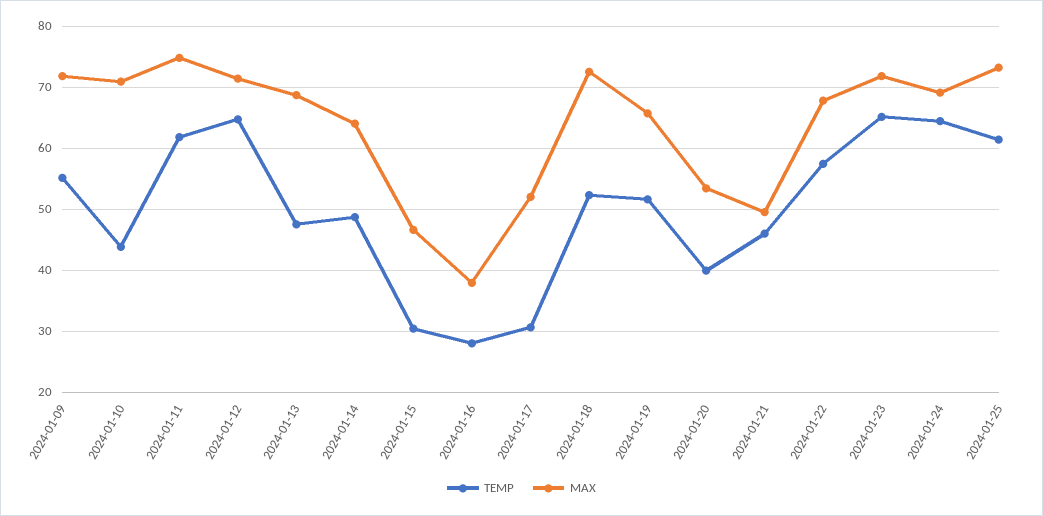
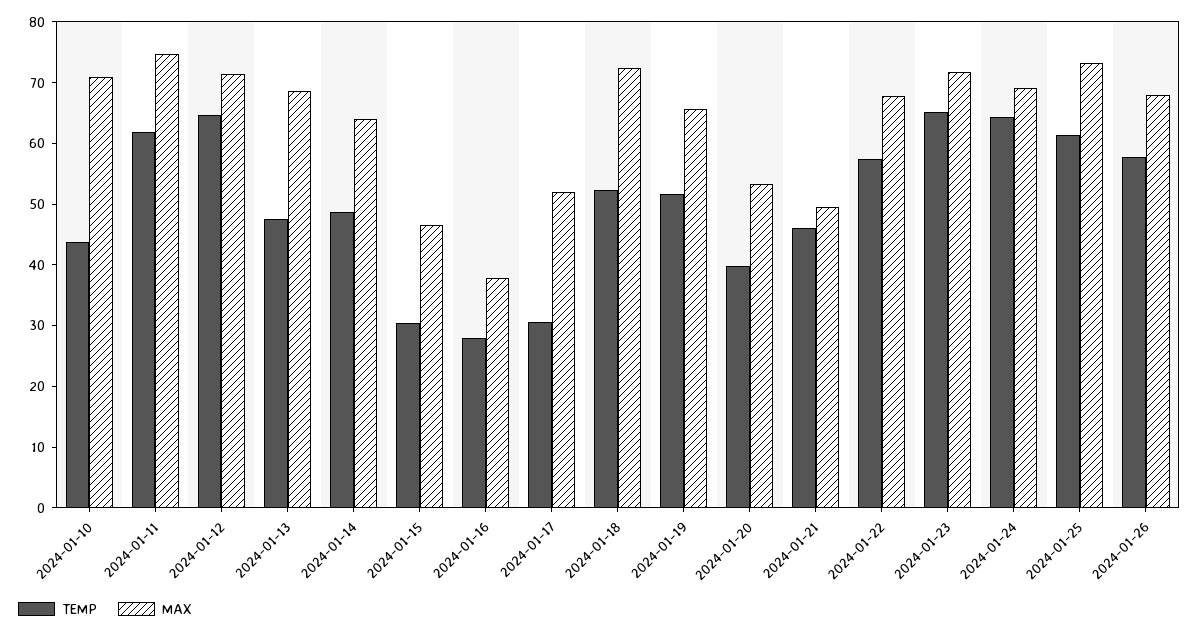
TEMP, 2024-01-09: 55 -> none
MAX, 2024-01-09: 72 -> none
TEMP, 2024-01-26: none -> 58
MAX, 2024-01-26: none -> 68

